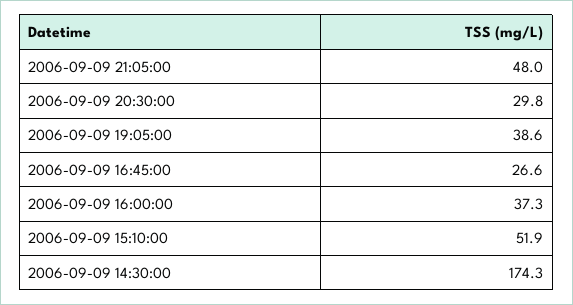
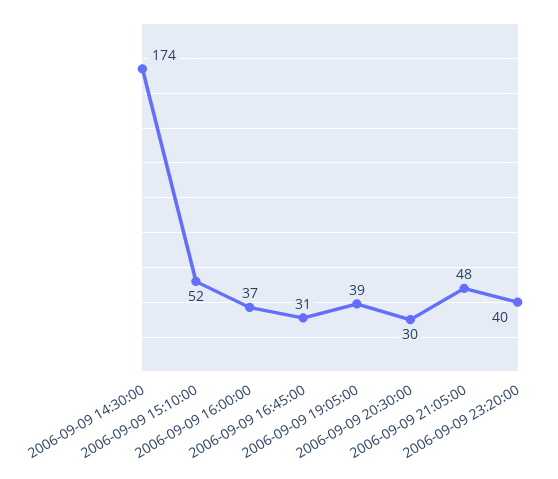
2006-09-09 16:45:00: 26.6 -> 31
2006-09-09 23:20:00: none -> 40

